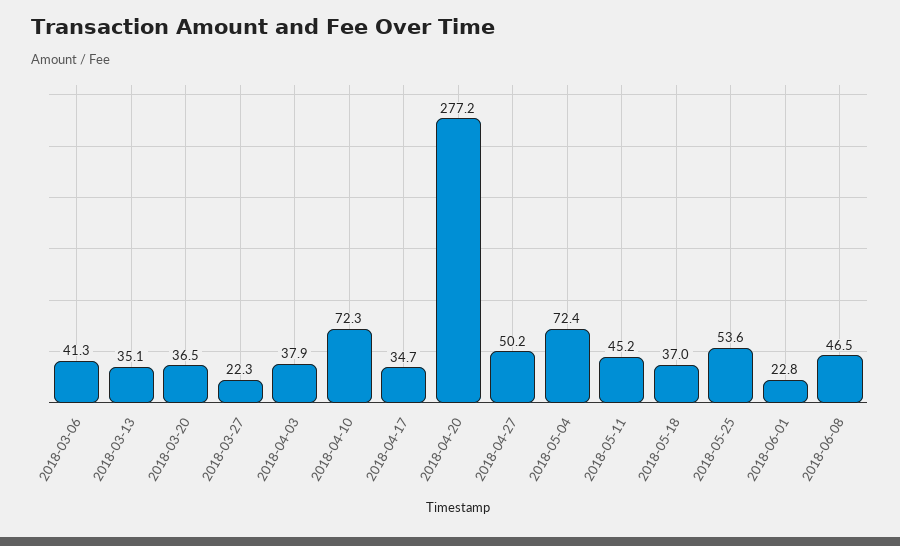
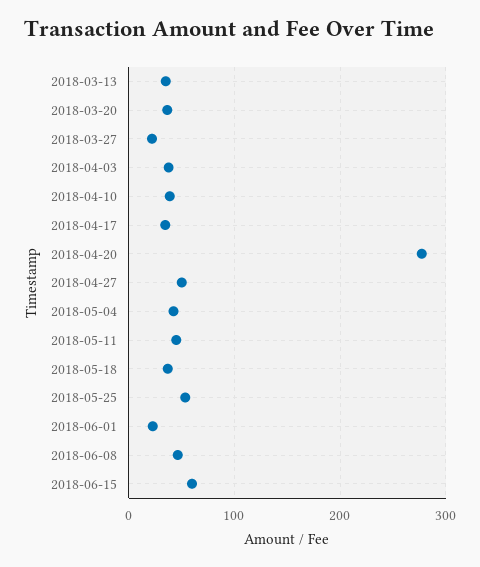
2018-03-06: 41.3 -> none
2018-04-10: 72.3 -> 40
2018-05-04: 72.4 -> 40
2018-06-15: none -> 60

